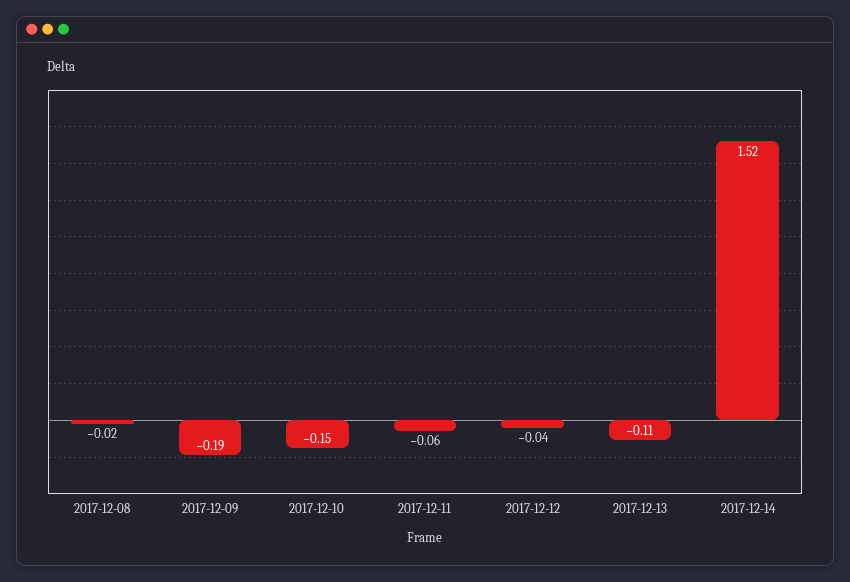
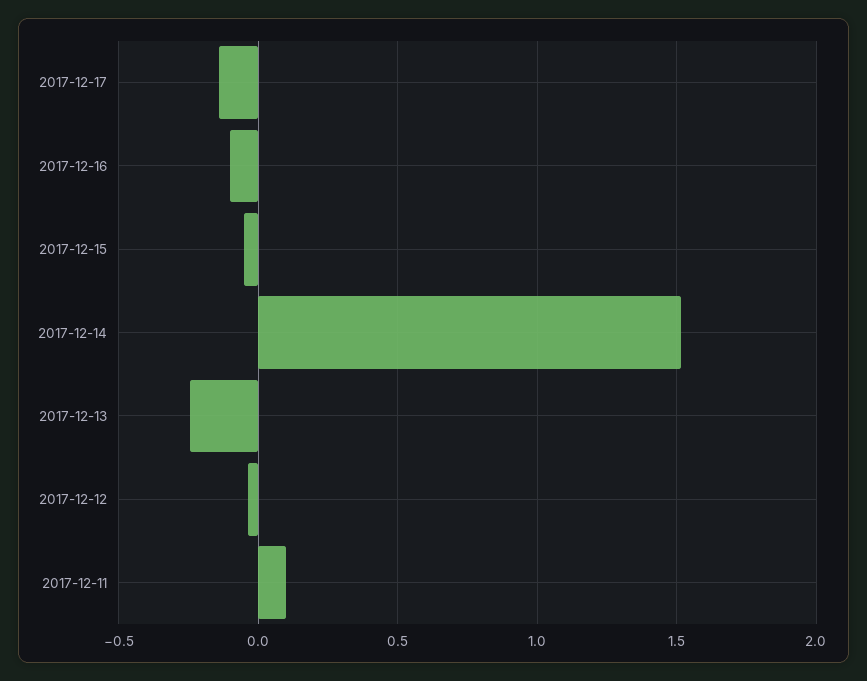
2017-12-08: -0.02 -> none
2017-12-09: -0.19 -> none
2017-12-10: -0.15 -> none
2017-12-11: -0.06 -> 0.1
2017-12-13: -0.11 -> -0.25
2017-12-17: none -> -0.15
2017-12-16: none -> -0.1
2017-12-15: none -> -0.05

